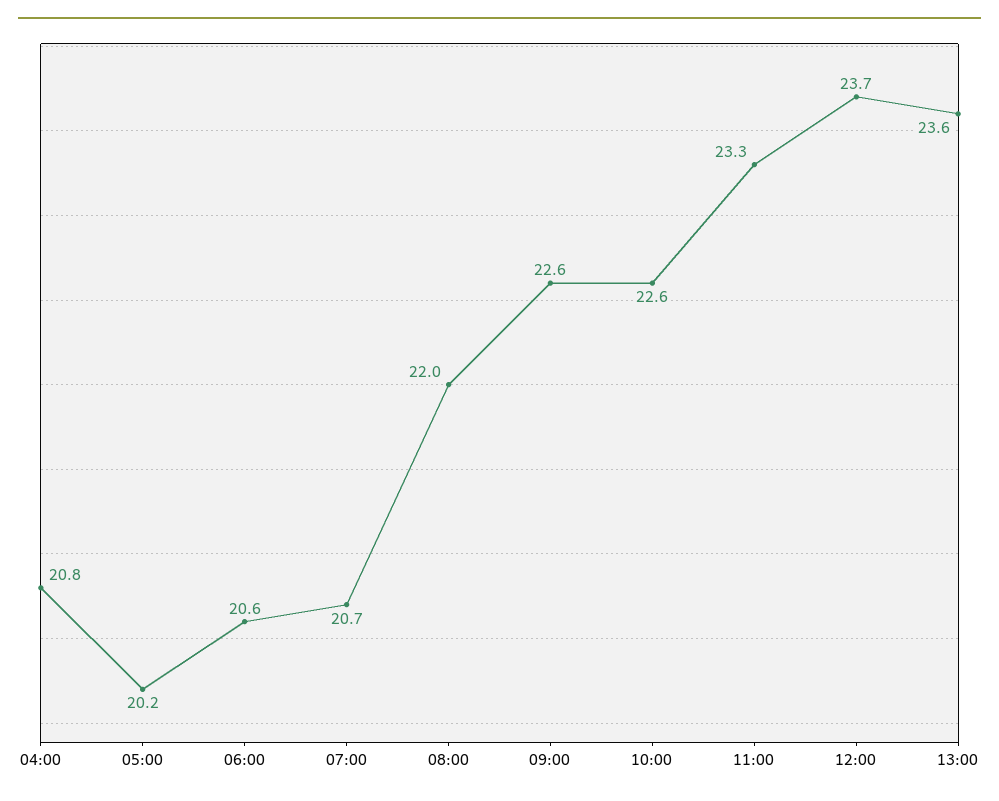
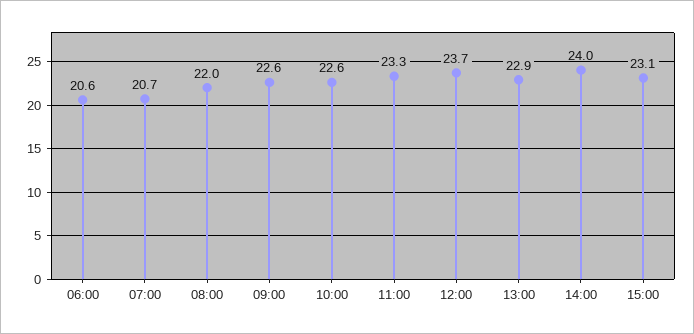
04:00: 20.8 -> none
05:00: 20.2 -> none
13:00: 23.6 -> 22.9
14:00: none -> 24
15:00: none -> 23.1

